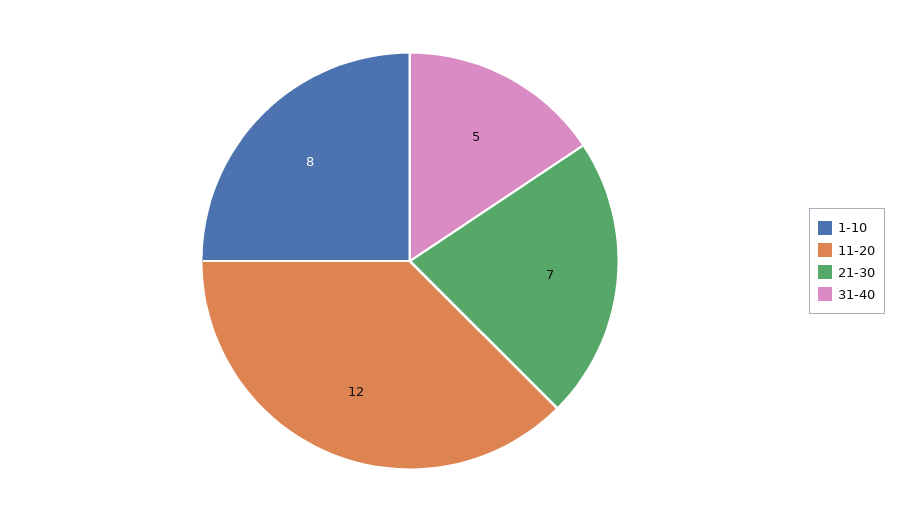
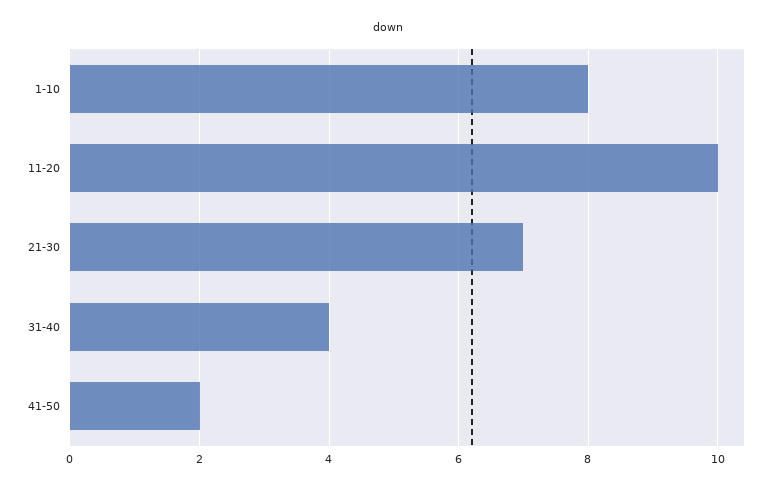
11-20: 12 -> 10
31-40: 5 -> 4
41-50: none -> 2

